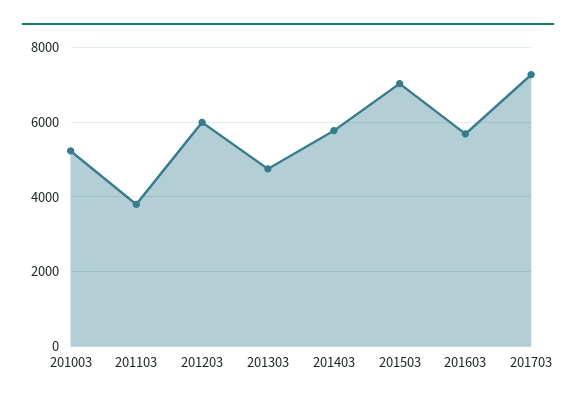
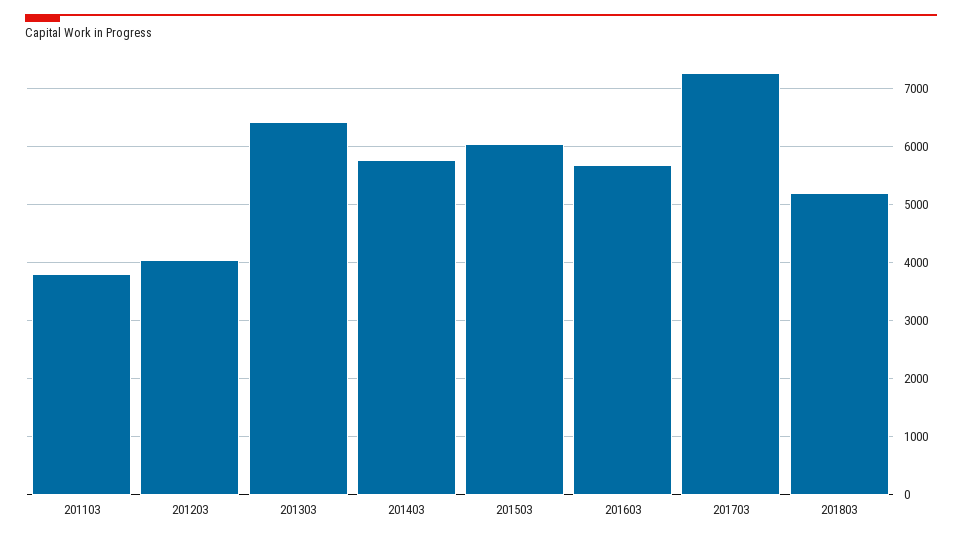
201003: 5200 -> none
201203: 6000 -> 4000
201303: 4800 -> 6400
201503: 7000 -> 6000
201803: none -> 5200

